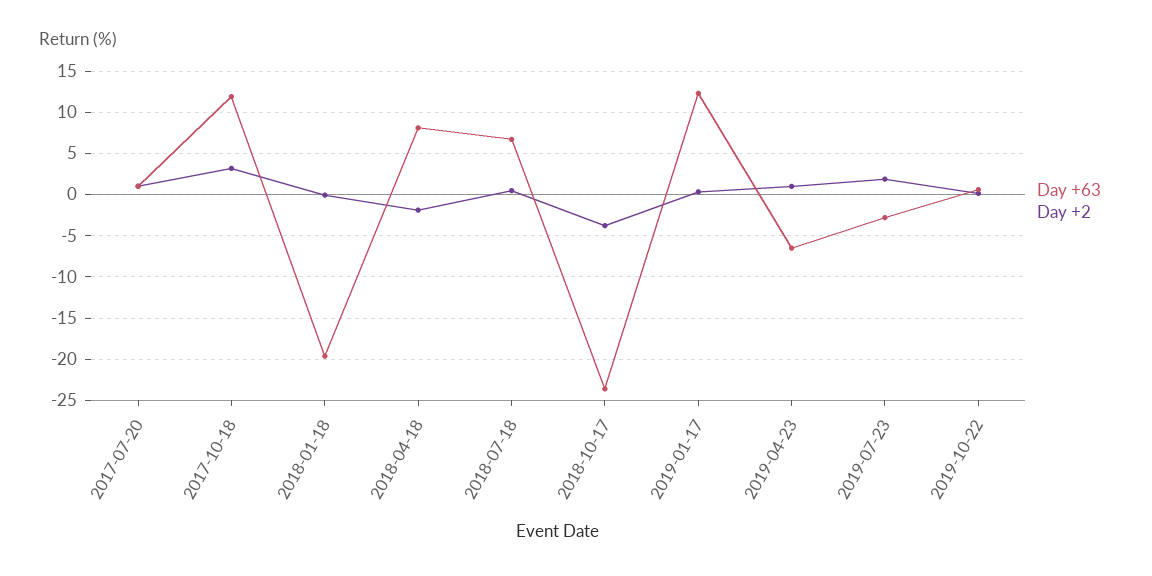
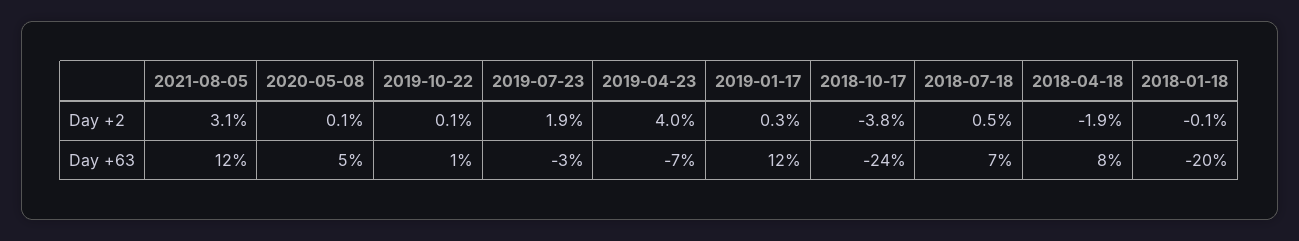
Day +63, 2017-07-20: 1 -> none
Day +2, 2017-07-20: 1 -> none
Day +63, 2017-10-18: 12 -> none
Day +2, 2017-10-18: 3 -> none
Day +2, 2019-04-23: 1 -> 4
Day +2, 2021-08-05: none -> 3.1
Day +2, 2020-05-08: none -> 0.1
Day +63, 2021-08-05: none -> 12
Day +63, 2020-05-08: none -> 5

